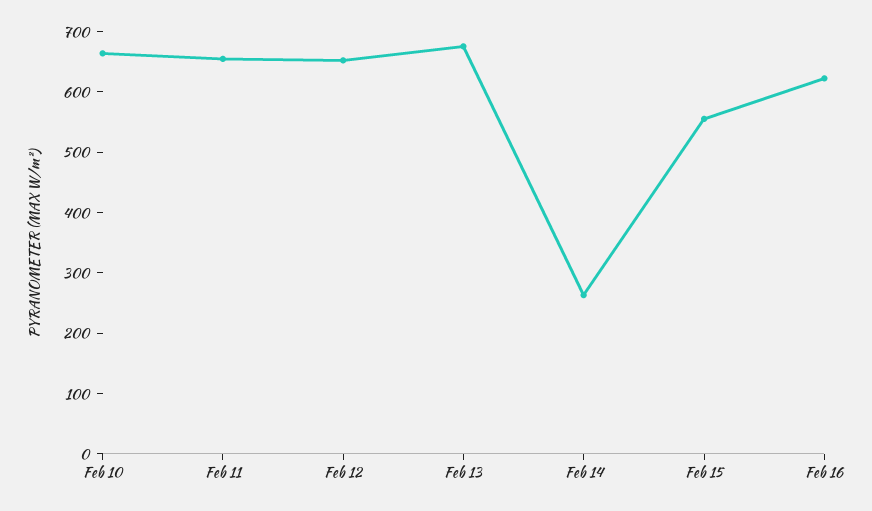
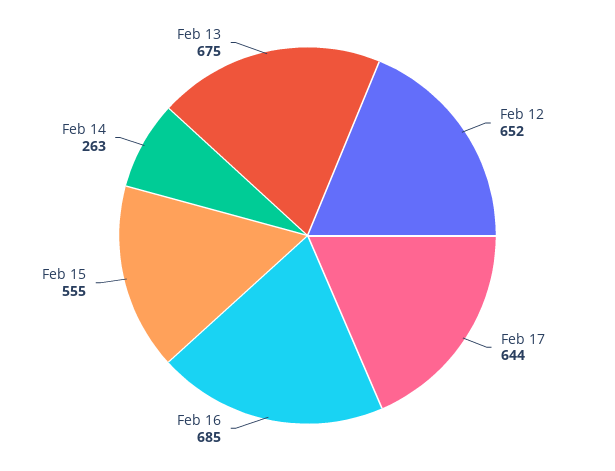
Feb 10: 660 -> none
Feb 11: 660 -> none
Feb 16: 620 -> 685
Feb 17: none -> 644

